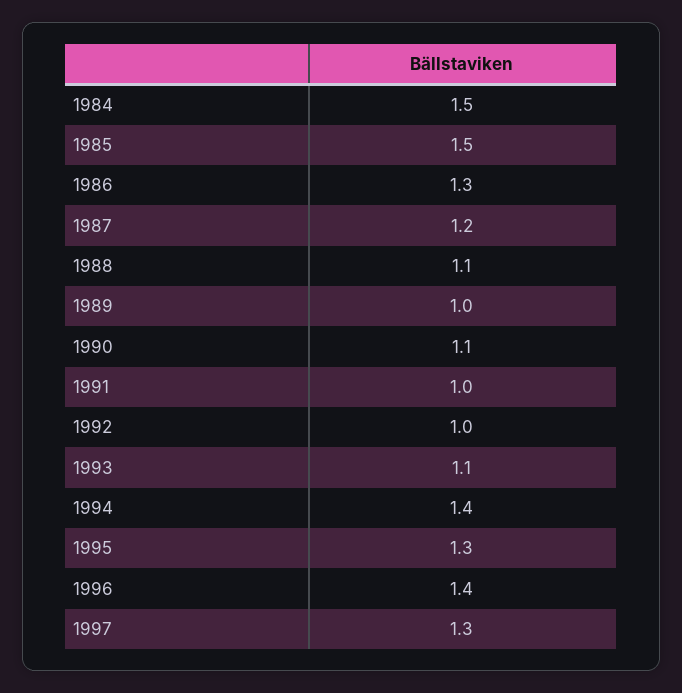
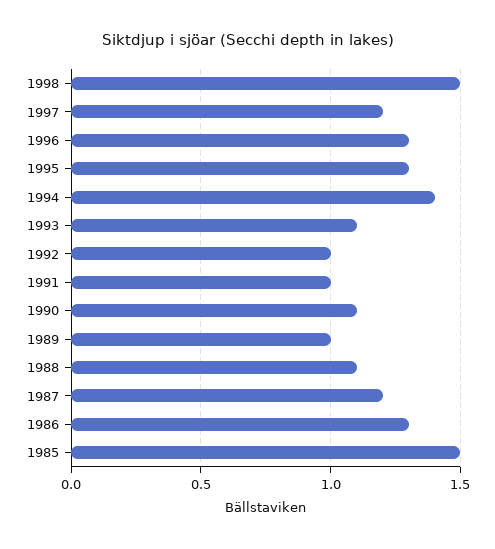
1984: 1.5 -> none
1996: 1.4 -> 1.3
1997: 1.3 -> 1.2
1998: none -> 1.5

